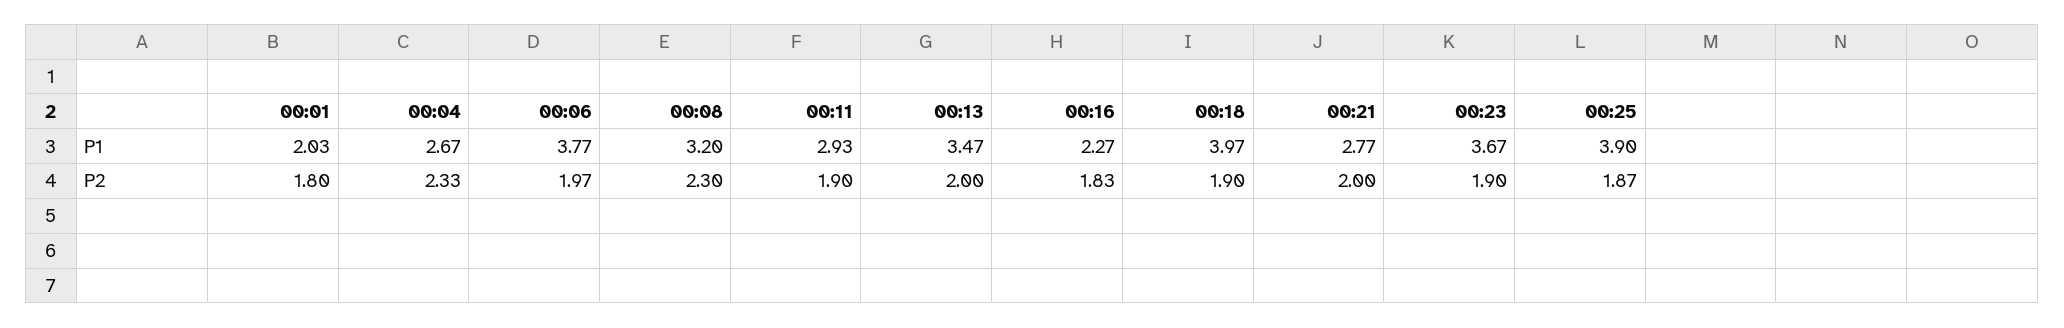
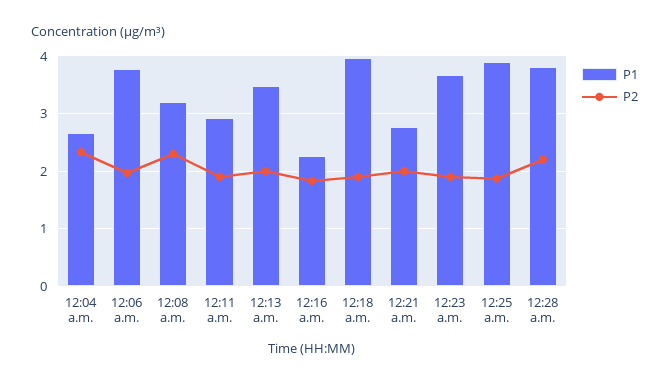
P1, 00:01: 2.03 -> none
P2, 00:01: 1.8 -> none
P1, 12:28 a.m.: none -> 3.8
P2, 12:28 a.m.: none -> 2.2

